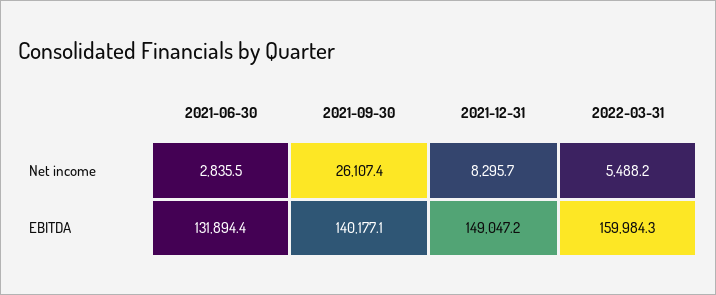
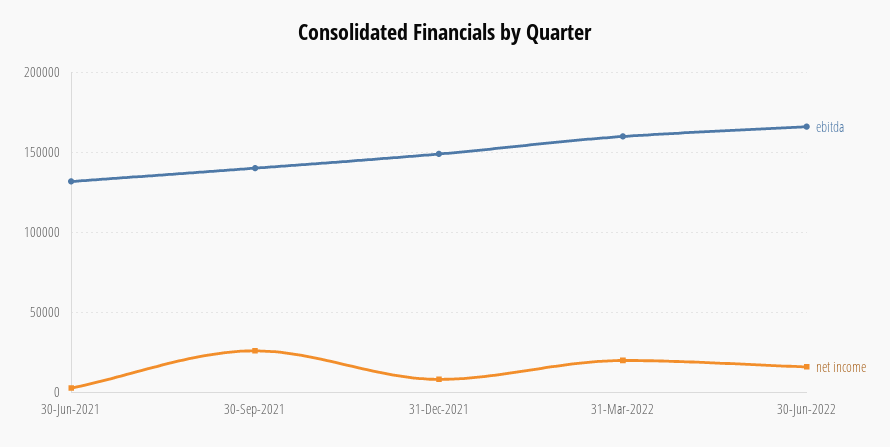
Net income, 2022-03-31: 5488.2 -> 20000
EBITDA, 30-Jun-2022: none -> 165000
Net income, 30-Jun-2022: none -> 15000

